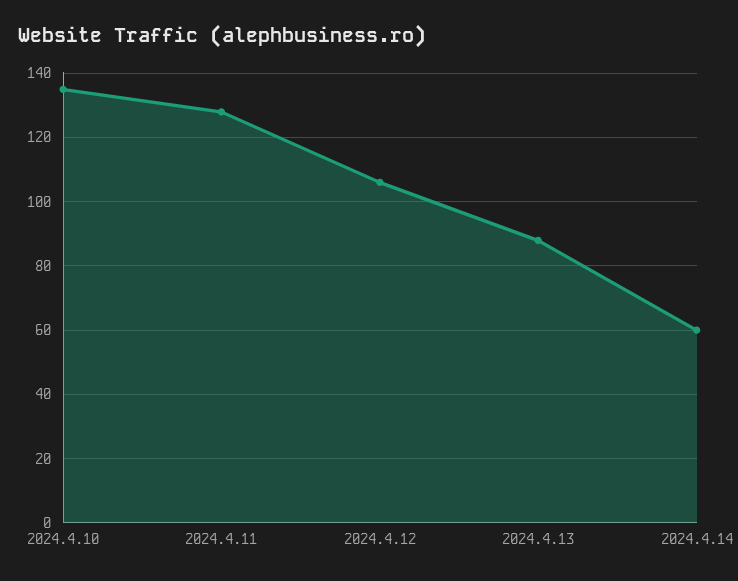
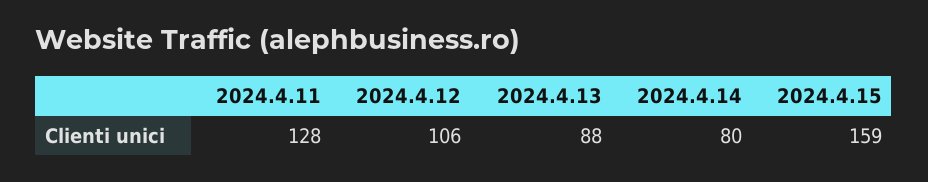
2024.4.10: 135 -> none
2024.4.14: 60 -> 80
2024.4.15: none -> 159

